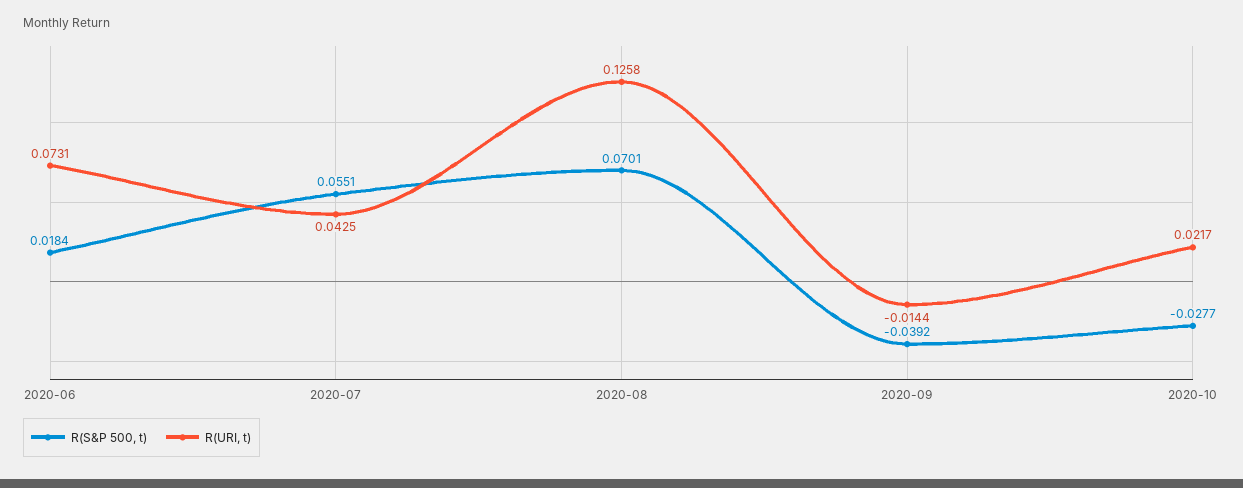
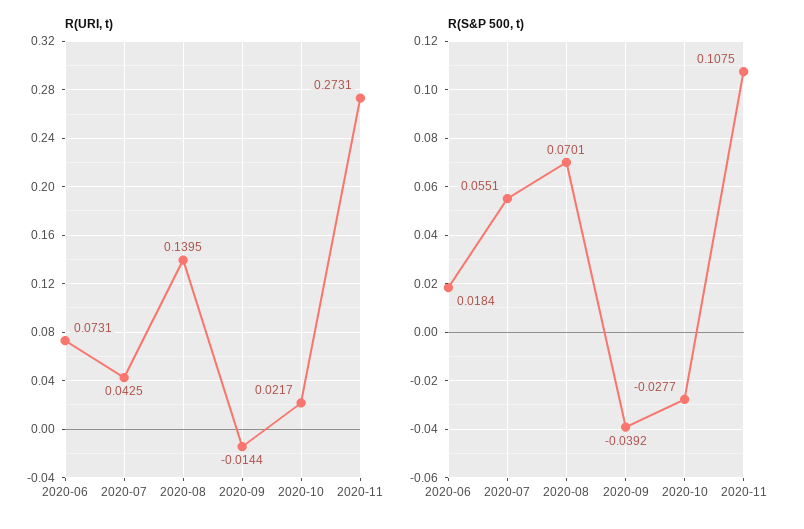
R(URI, t), 2020-08: 0.1258 -> 0.1395
R(URI, t), 2020-11: none -> 0.2731
R(S&P 500, t), 2020-11: none -> 0.1075

